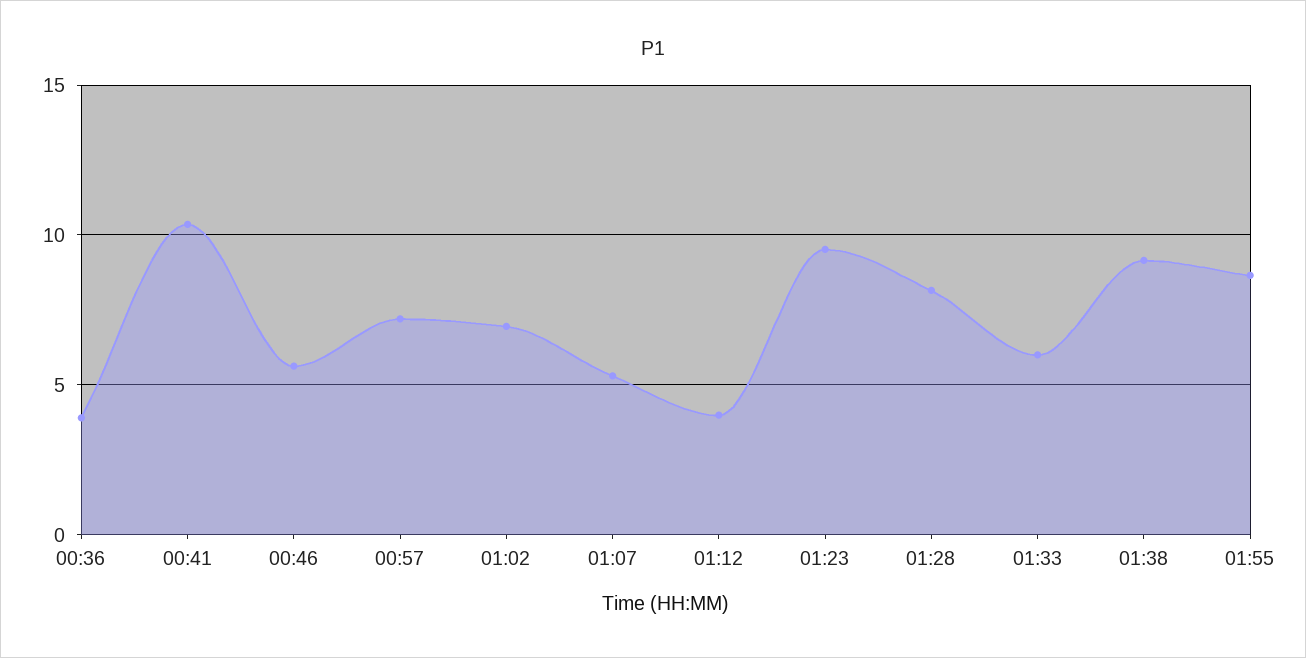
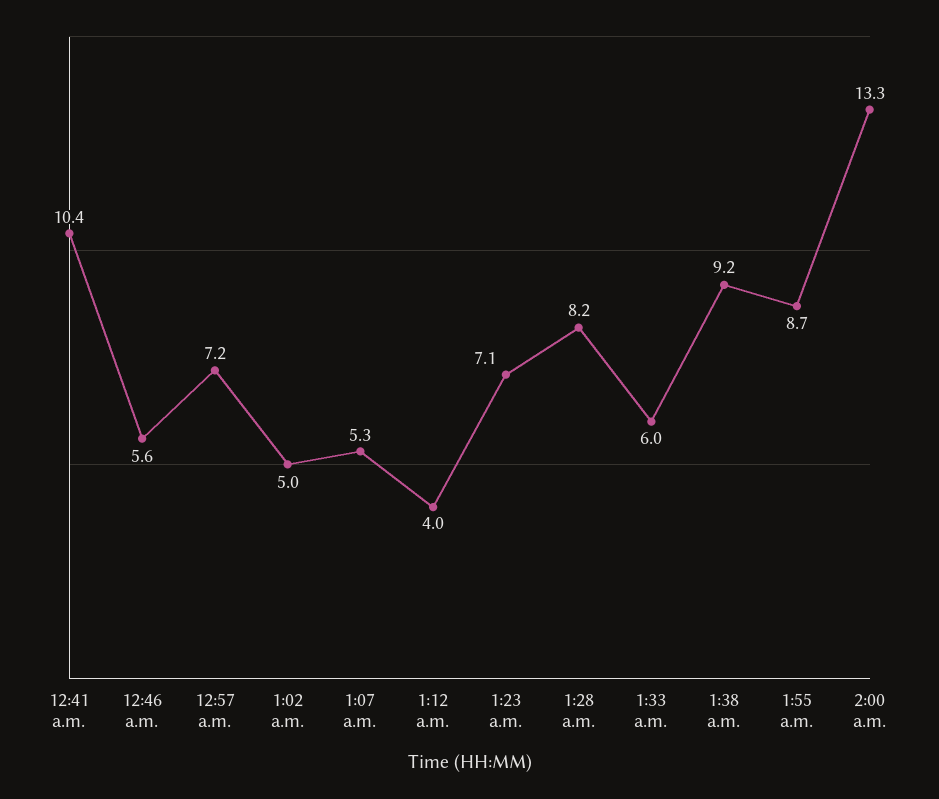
00:36: 4 -> none
01:02: 7 -> 5
01:23: 9.5 -> 7.1
2:00 a.m.: none -> 13.3

